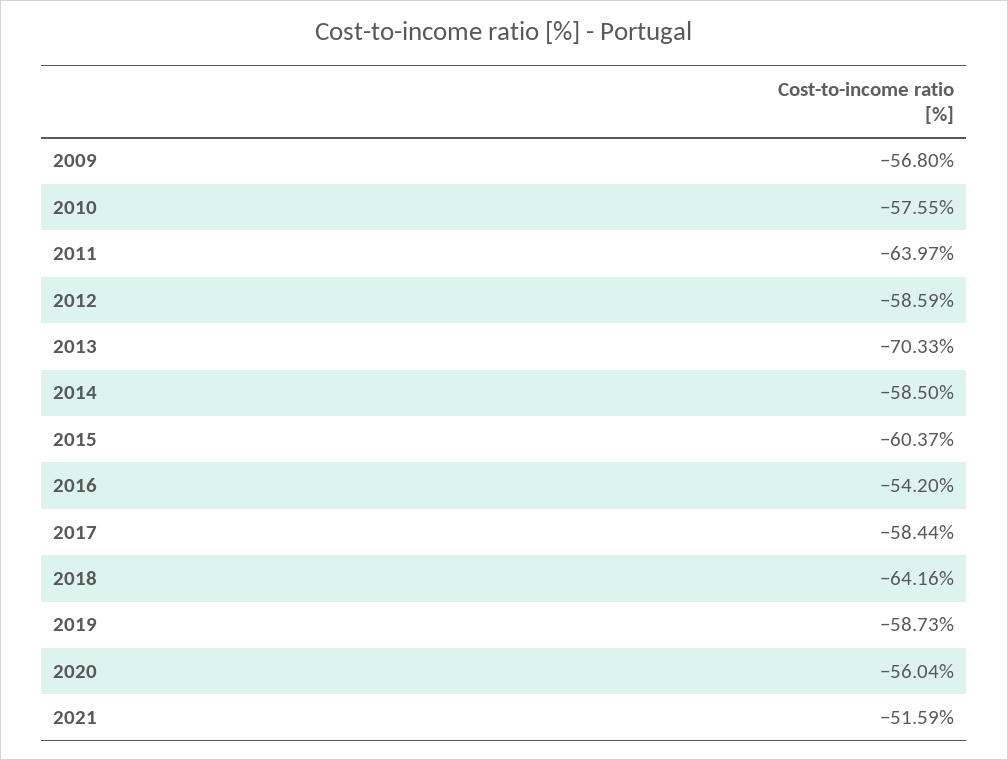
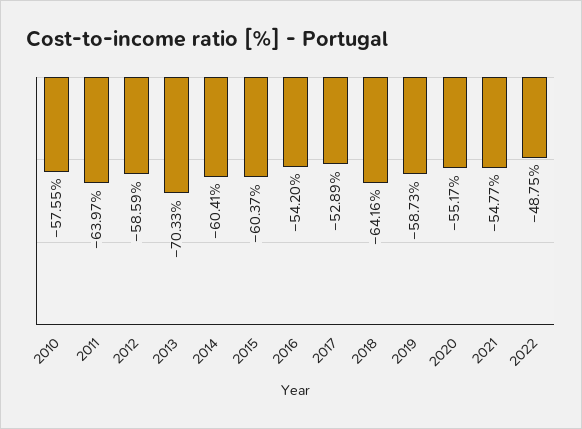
2009: -56.8 -> none
2014: -58.5 -> -60.41
2017: -58.44 -> -52.89
2020: -56.04 -> -55.17
2021: -51.59 -> -54.77
2022: none -> -48.75

